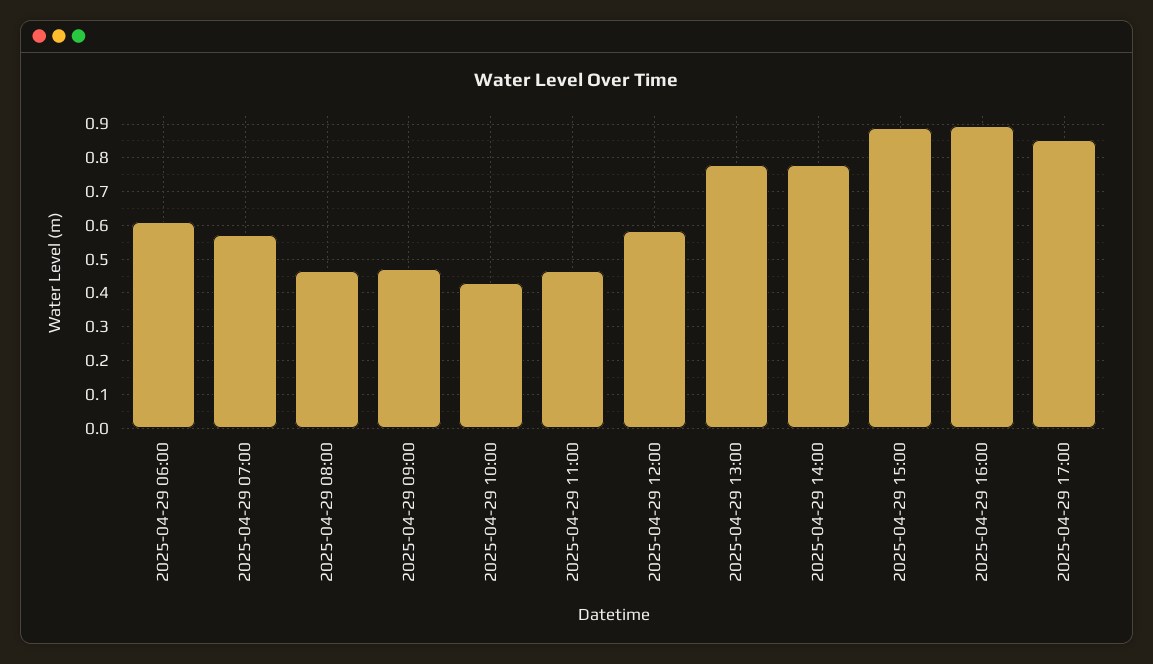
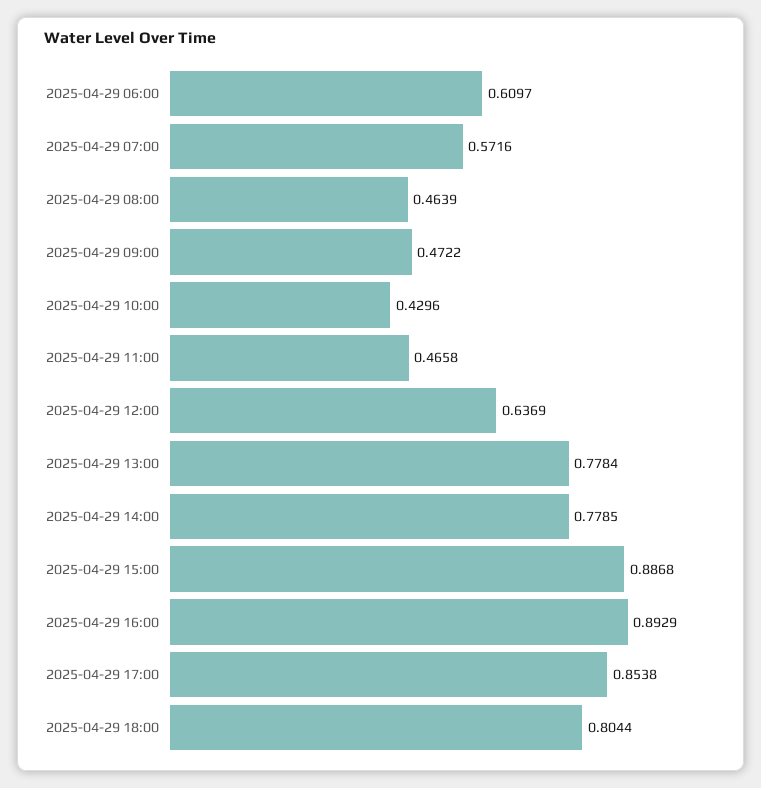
2025-04-29 12:00: 0.58 -> 0.6369
2025-04-29 18:00: none -> 0.8044

